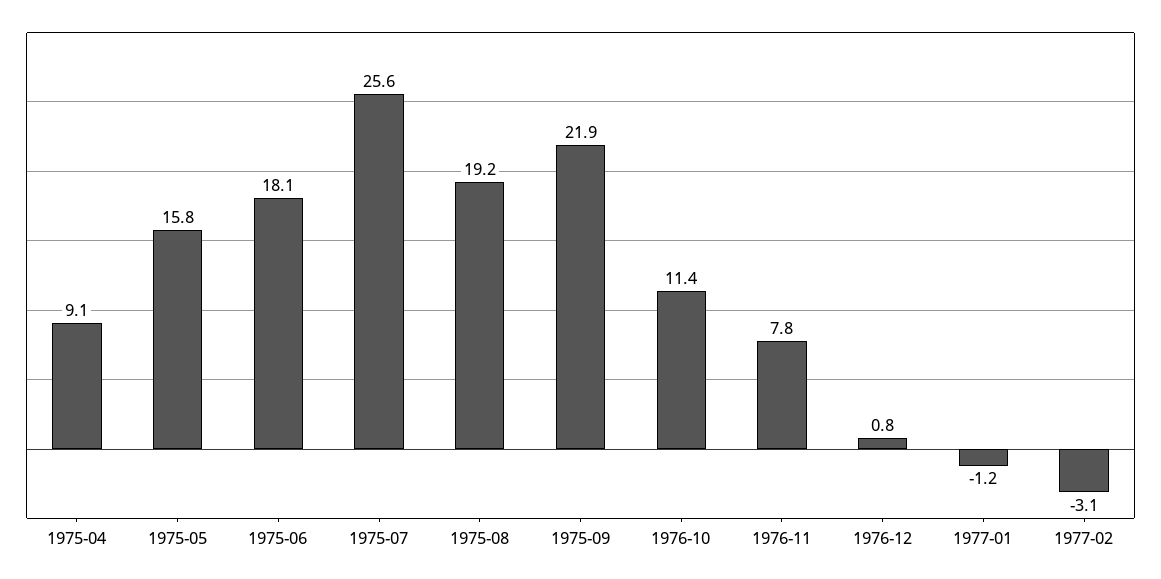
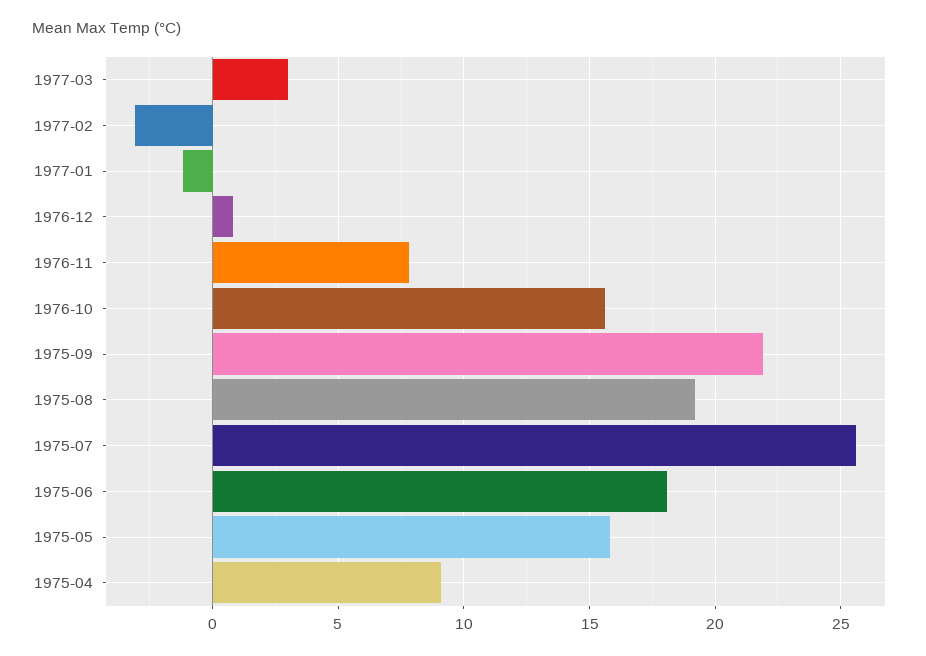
1976-10: 11.4 -> 15.5
1977-03: none -> 3

